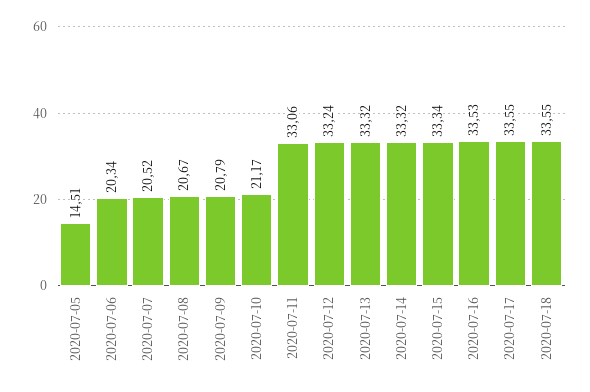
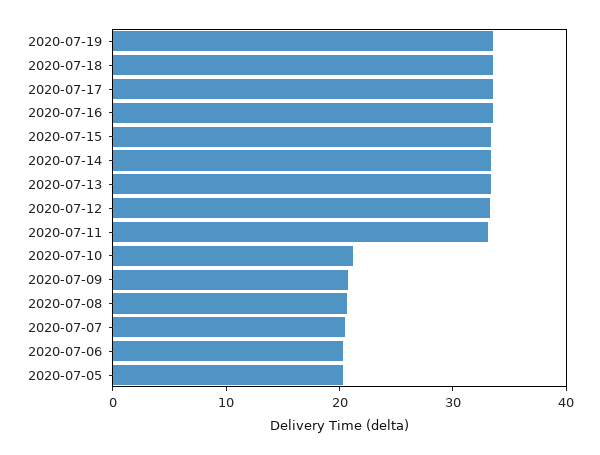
2020-07-05: 14.51 -> 20
2020-07-19: none -> 34

